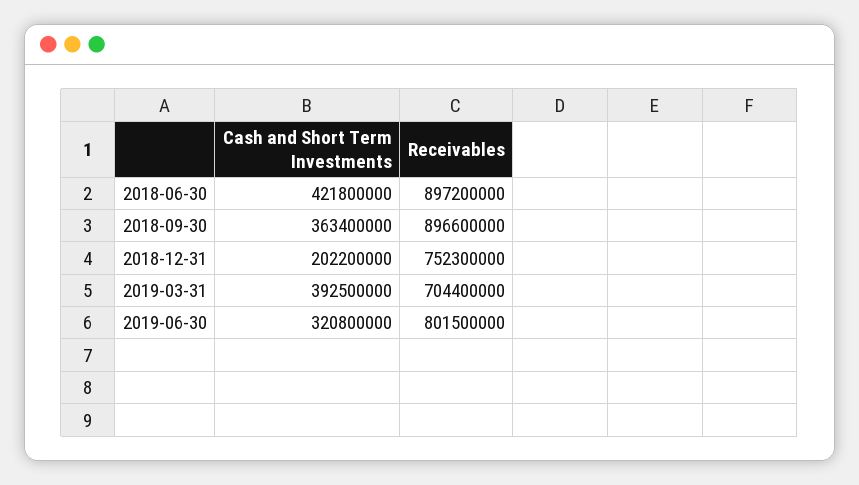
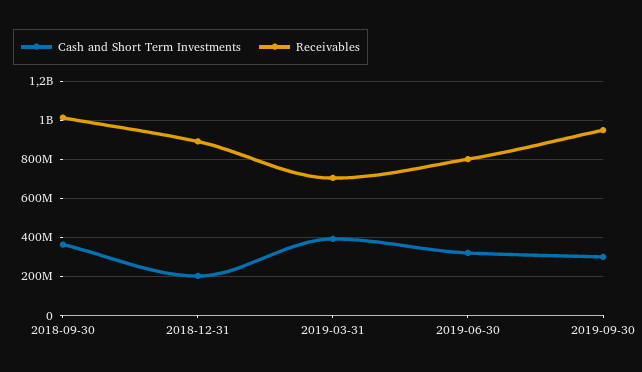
Cash and Short Term Investments, 2018-06-30: 421800000 -> none
Receivables, 2018-06-30: 897200000 -> none
Receivables, 2018-09-30: 896600000 -> 1000000000
Receivables, 2018-12-31: 752300000 -> 900000000
Cash and Short Term Investments, 2019-09-30: none -> 300000000
Receivables, 2019-09-30: none -> 950000000

